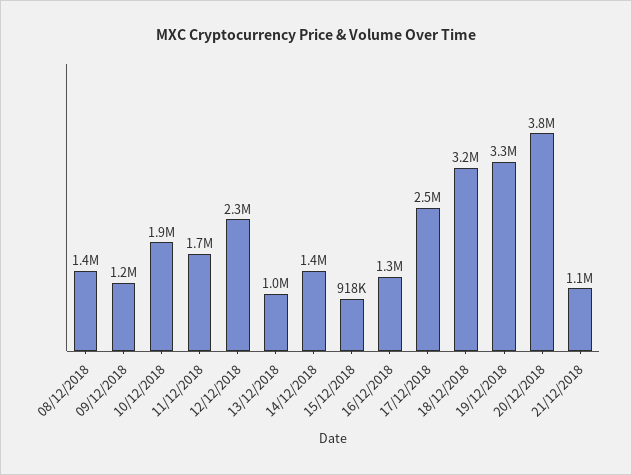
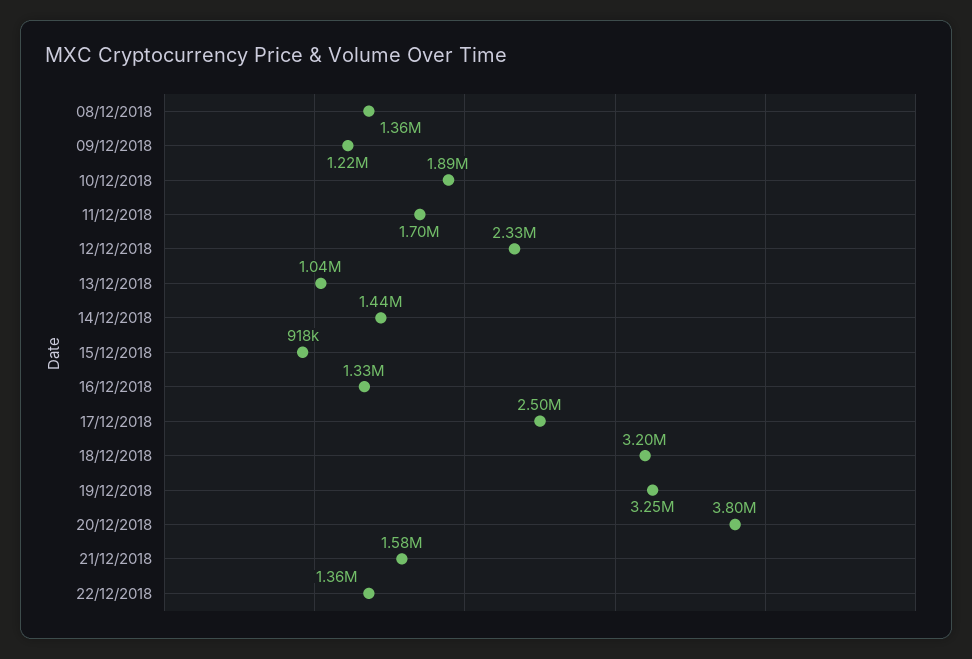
21/12/2018: 1100000 -> 1580000
22/12/2018: none -> 1360000

